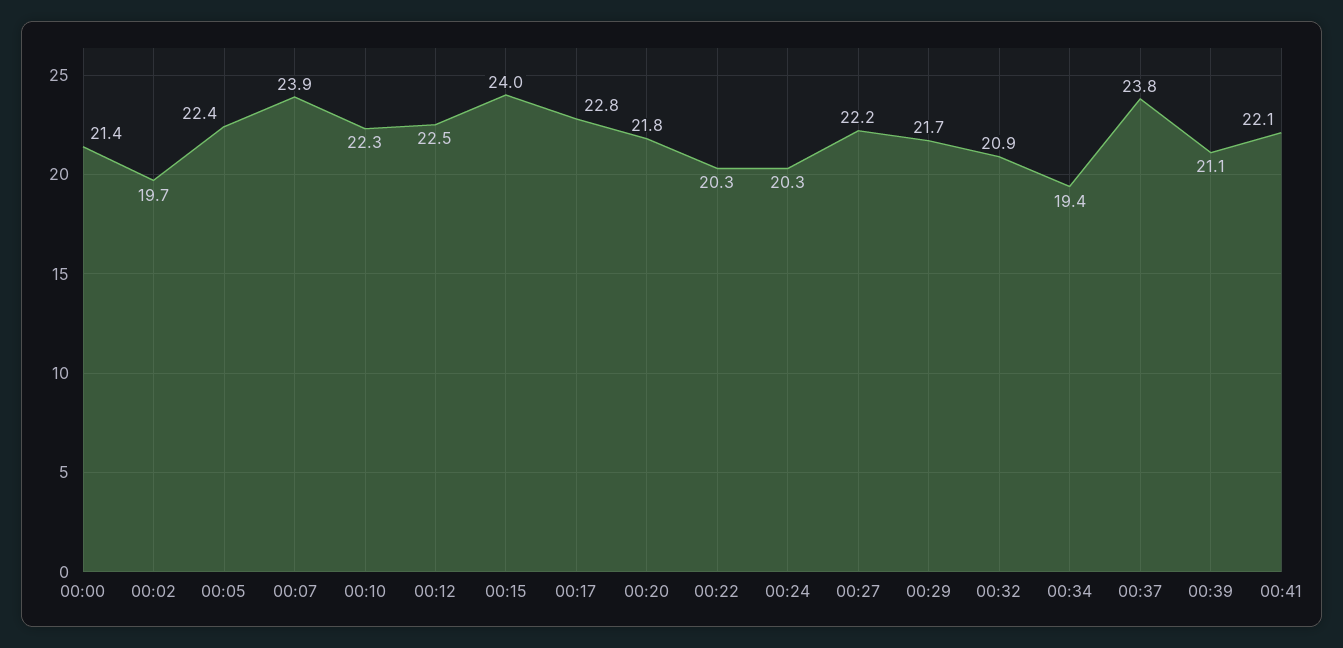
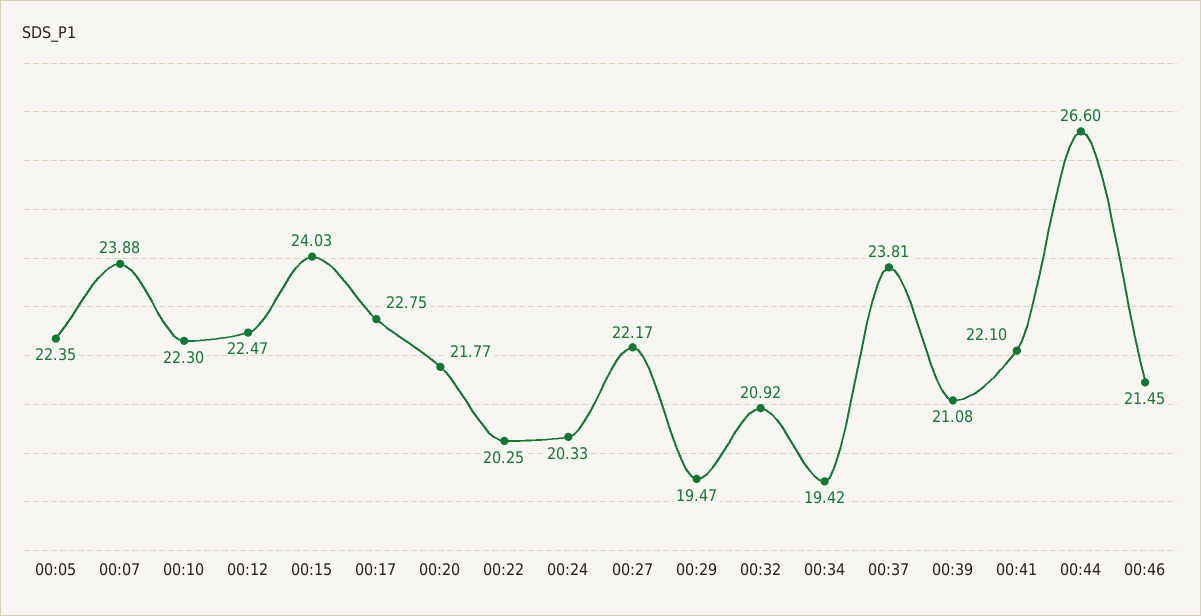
00:00: 21.4 -> none
00:02: 19.7 -> none
00:29: 21.7 -> 19.47
00:44: none -> 26.6
00:46: none -> 21.45

